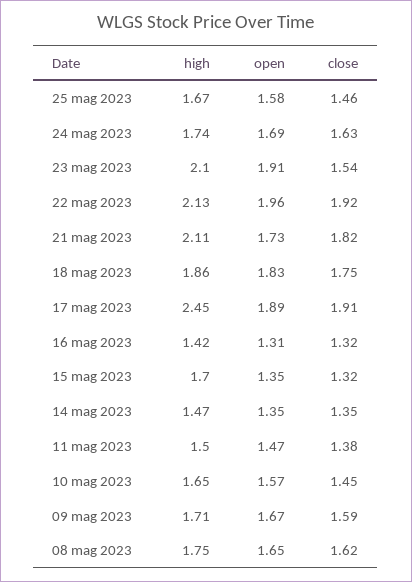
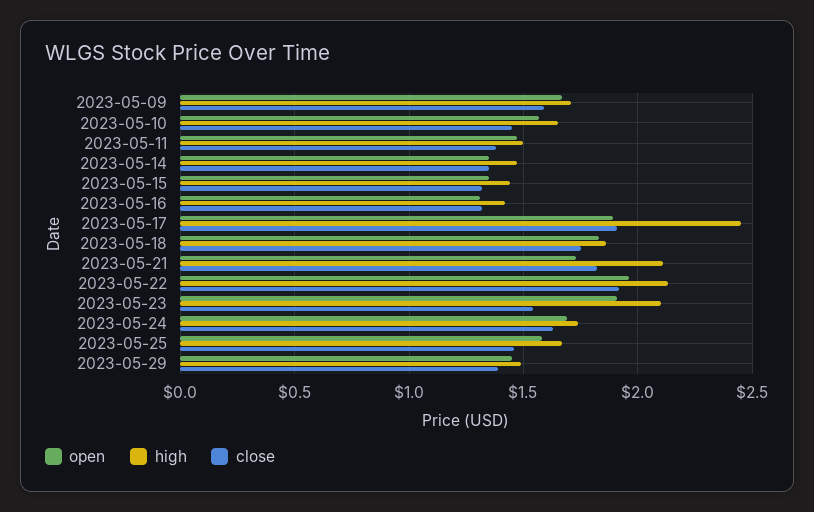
high, 15 mag 2023: 1.7 -> 1.45
high, 08 mag 2023: 1.75 -> none
open, 08 mag 2023: 1.65 -> none
close, 08 mag 2023: 1.62 -> none
open, 2023-05-29: none -> 1.45
high, 2023-05-29: none -> 1.5
close, 2023-05-29: none -> 1.4

